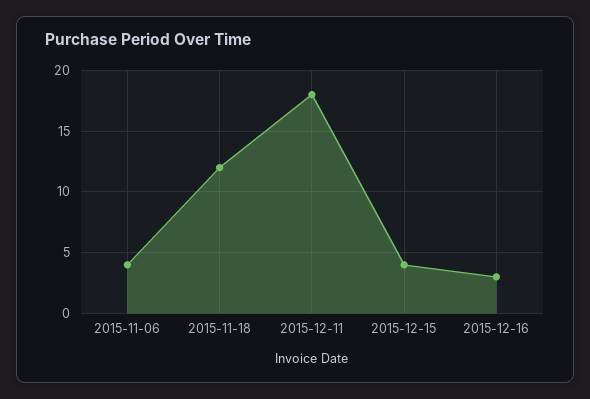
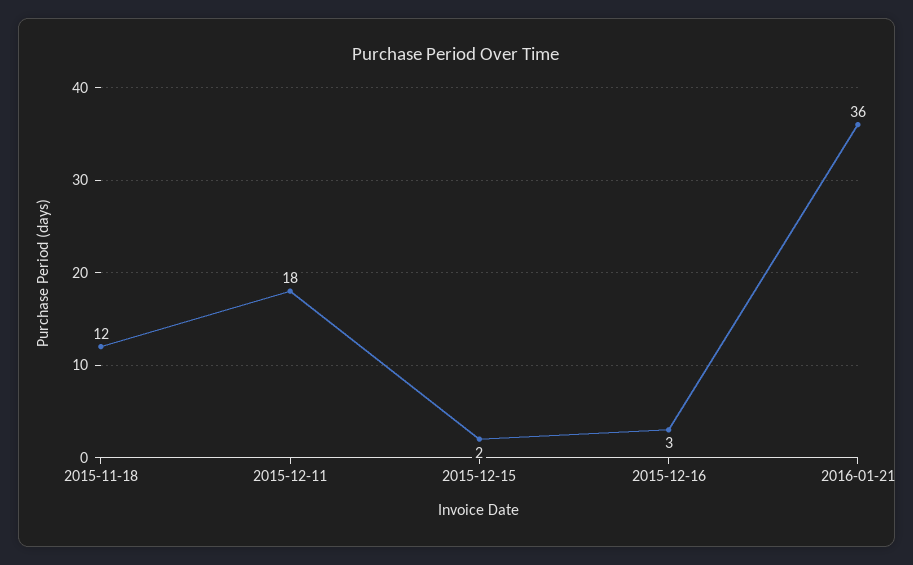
2015-11-06: 4 -> none
2015-12-15: 4 -> 2
2016-01-21: none -> 36

